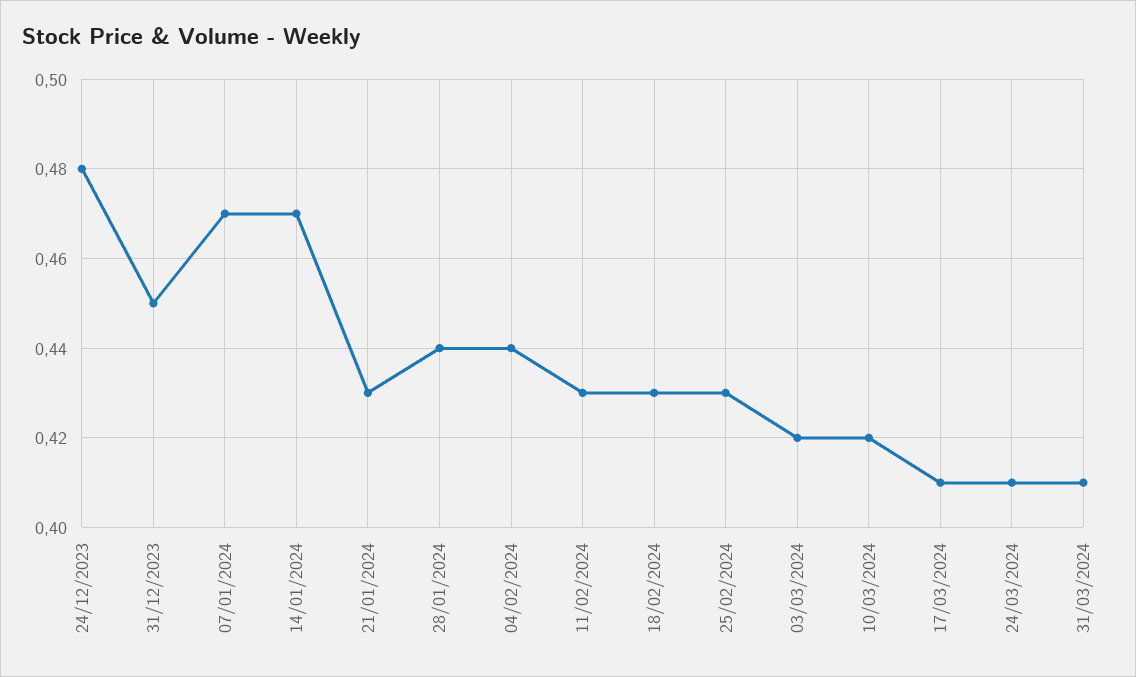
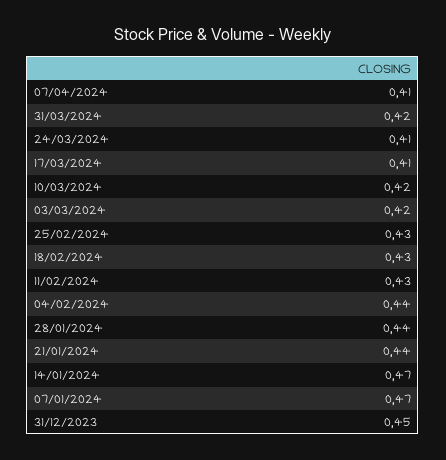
24/12/2023: 0.48 -> none
21/01/2024: 0.43 -> 0.44
31/03/2024: 0.41 -> 0.42
07/04/2024: none -> 0.41

